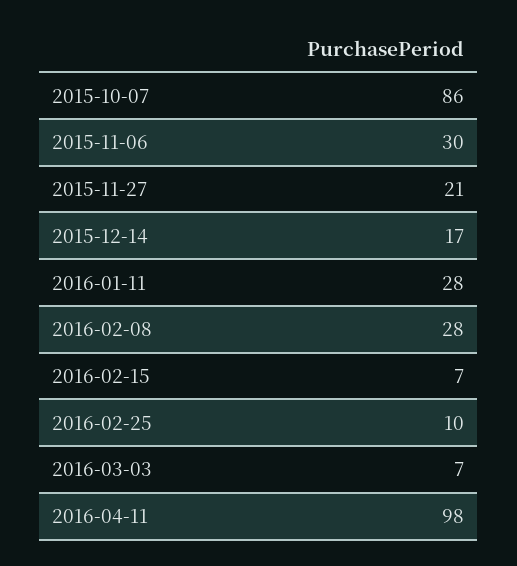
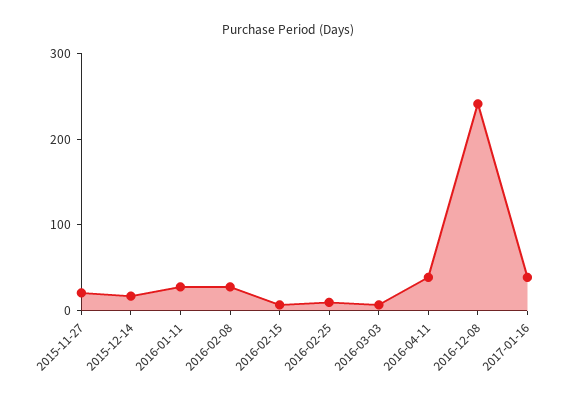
2015-10-07: 86 -> none
2015-11-06: 30 -> none
2016-04-11: 98 -> 40
2016-12-08: none -> 240
2017-01-16: none -> 40

